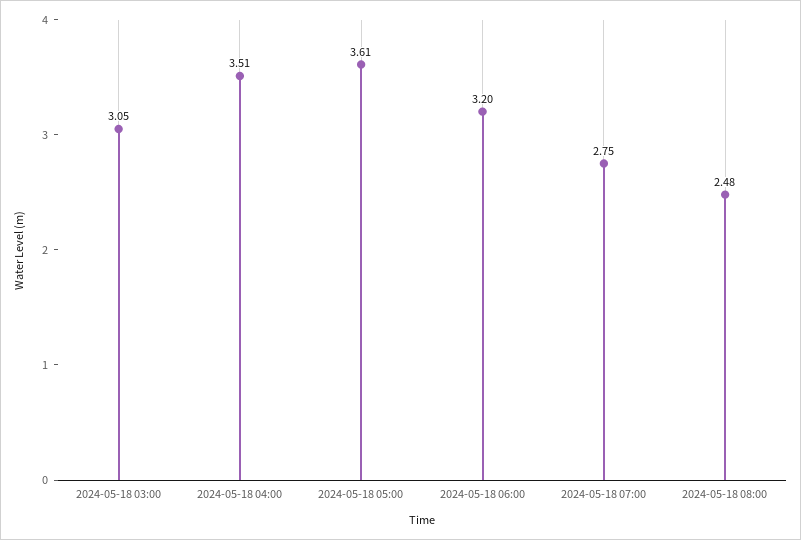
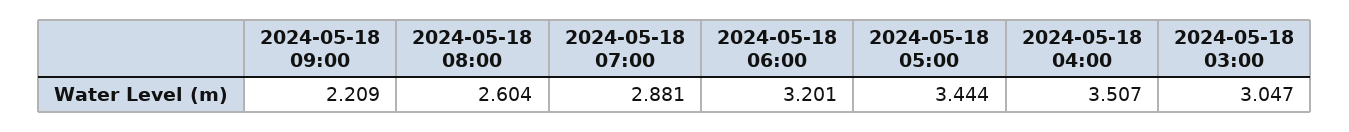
2024-05-18 05:00: 3.61 -> 3.444
2024-05-18 07:00: 2.75 -> 2.881
2024-05-18 08:00: 2.48 -> 2.604
2024-05-18 09:00: none -> 2.209

